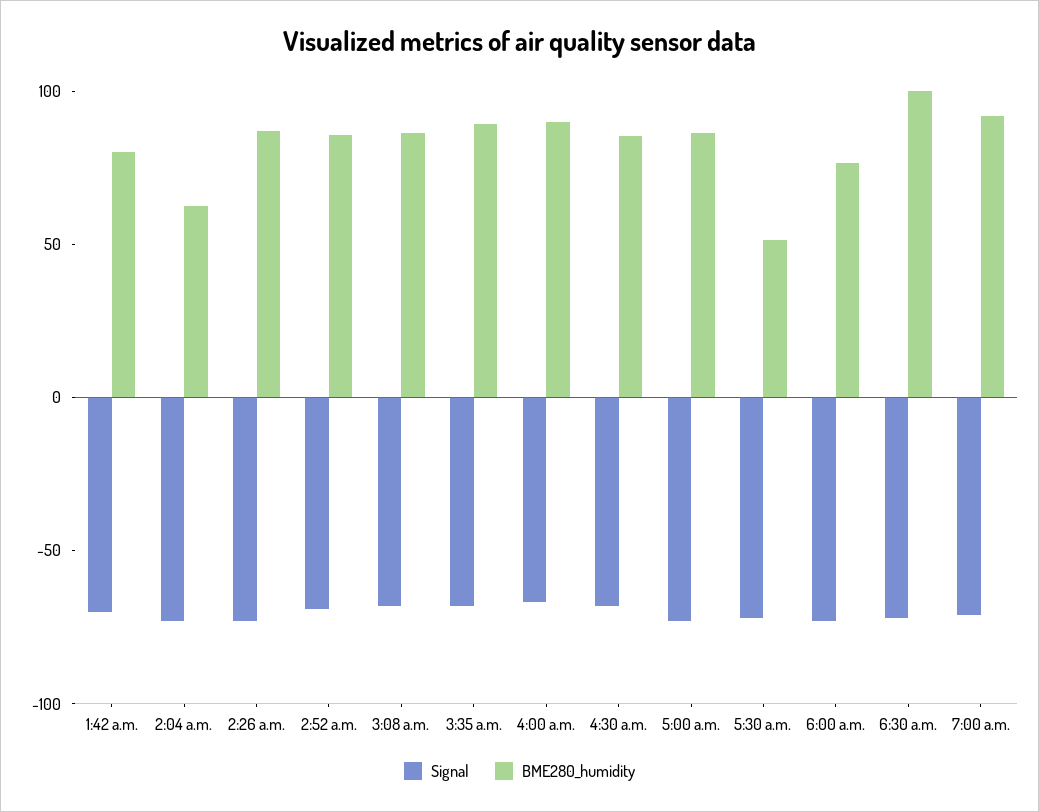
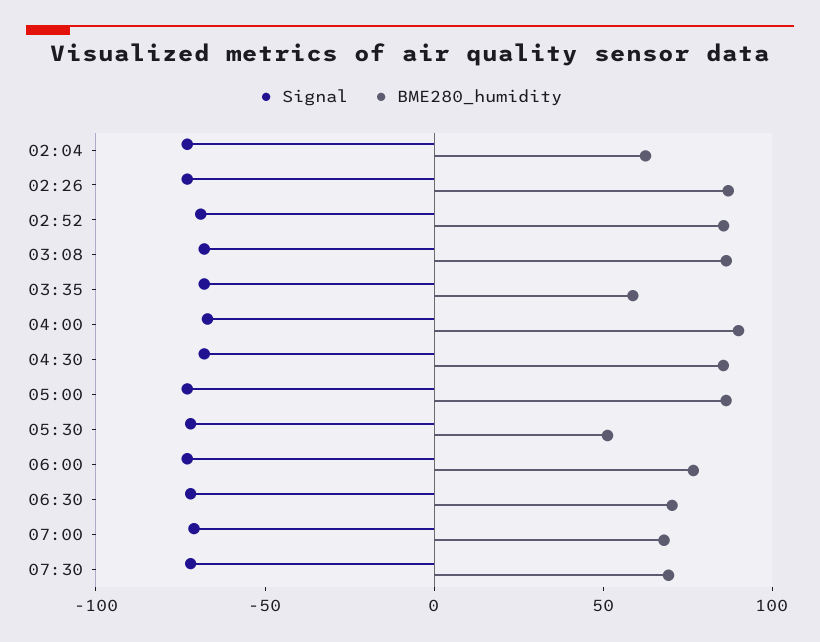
Signal, 1:42 a.m.: -70 -> none
BME280_humidity, 1:42 a.m.: 80 -> none
BME280_humidity, 3:35 a.m.: 90 -> 60
BME280_humidity, 6:30 a.m.: 100 -> 70
BME280_humidity, 7:00 a.m.: 90 -> 70
Signal, 07:30: none -> -70
BME280_humidity, 07:30: none -> 70

